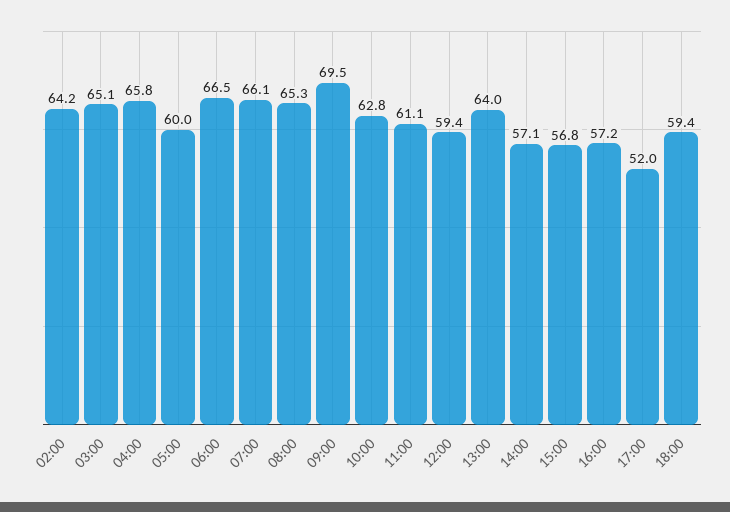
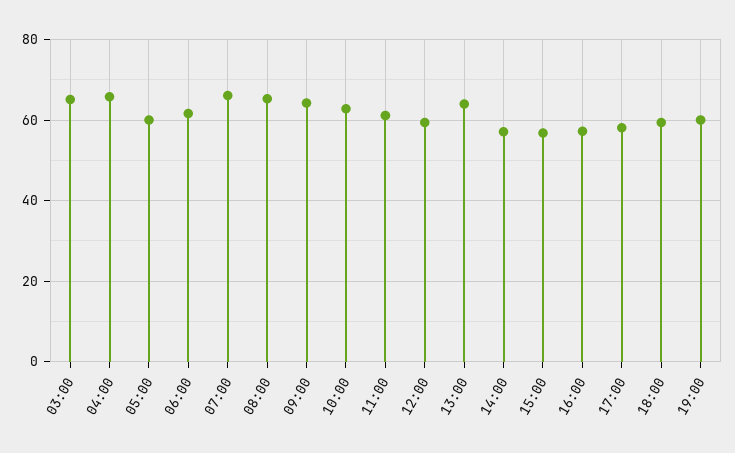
02:00: 64.2 -> none
06:00: 66.5 -> 62
09:00: 69.5 -> 64
17:00: 52 -> 58
19:00: none -> 60

